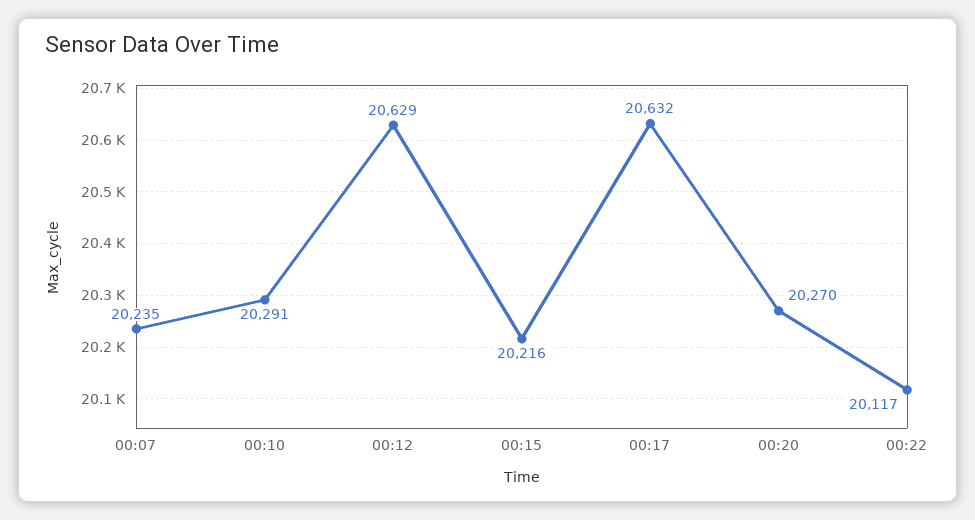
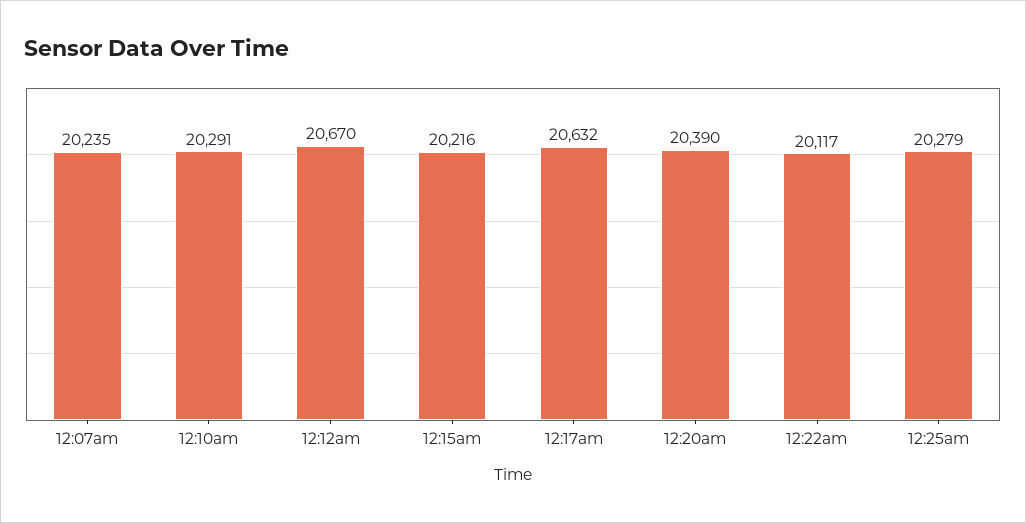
00:12: 20629 -> 20670
00:20: 20270 -> 20390
12:25am: none -> 20279

